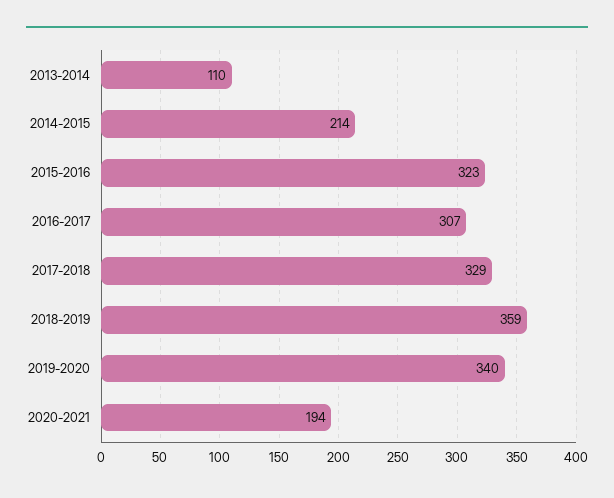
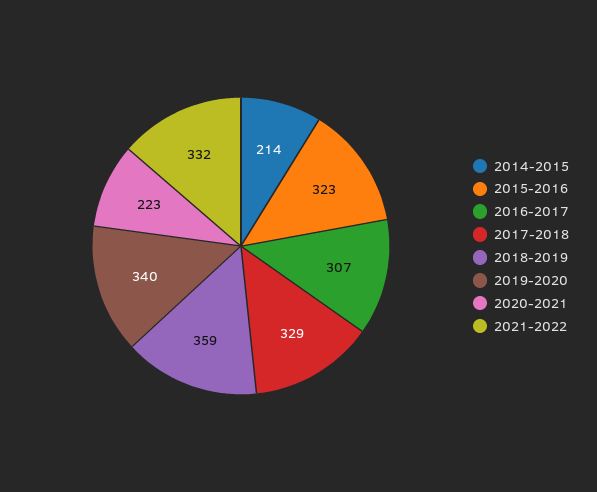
2013-2014: 110 -> none
2020-2021: 194 -> 223
2021-2022: none -> 332

